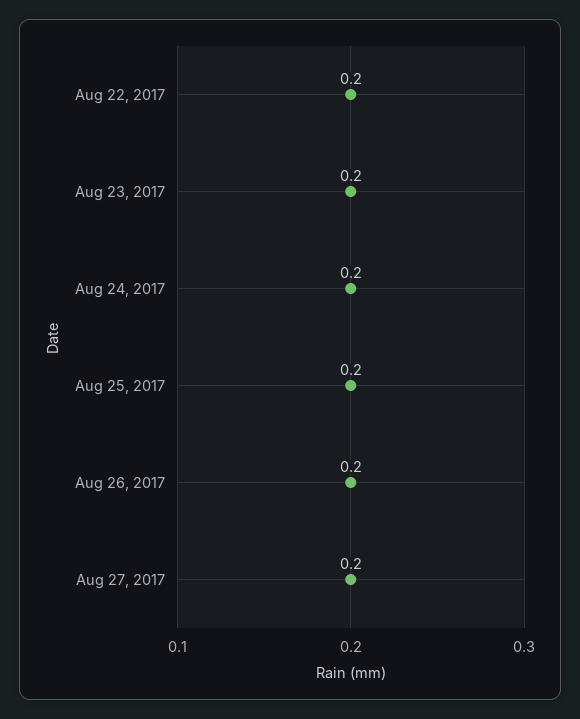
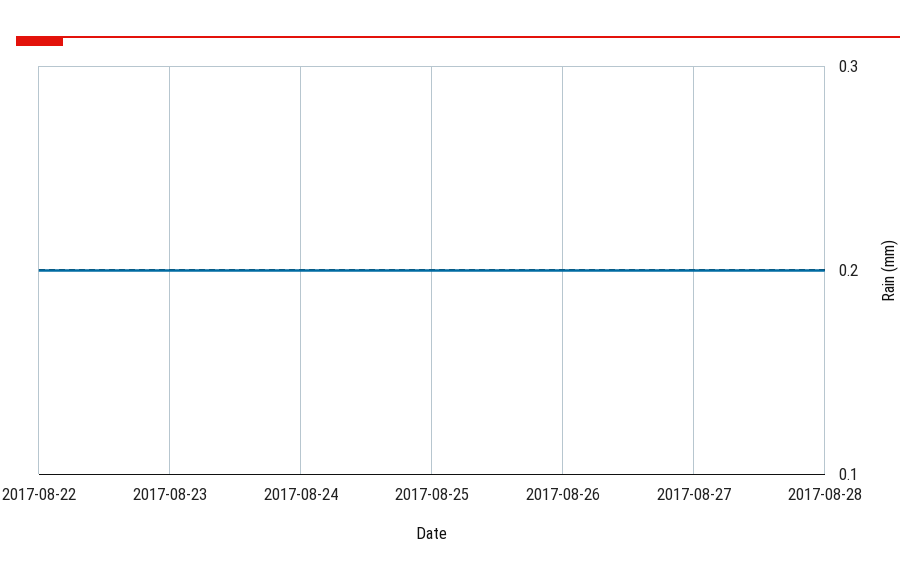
2017-08-28: none -> 0.2

